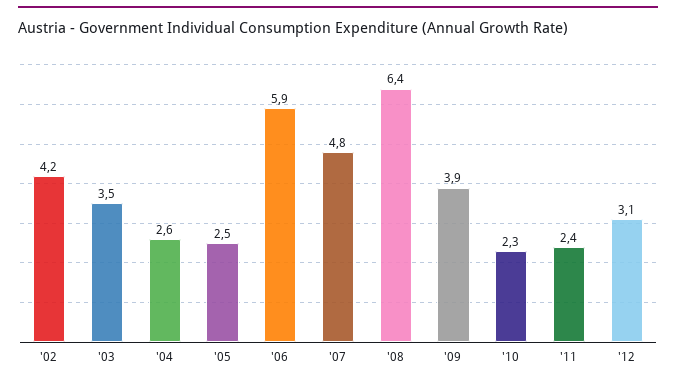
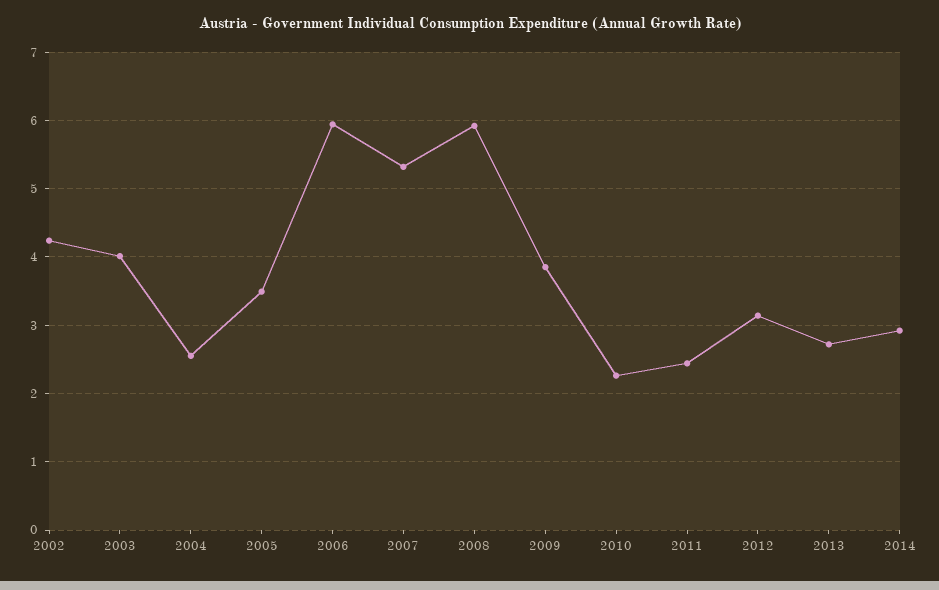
'03: 3.5 -> 4
'05: 2.5 -> 3.5
'07: 4.8 -> 5.3
'08: 6.4 -> 5.9
2013: none -> 2.7
2014: none -> 2.9

